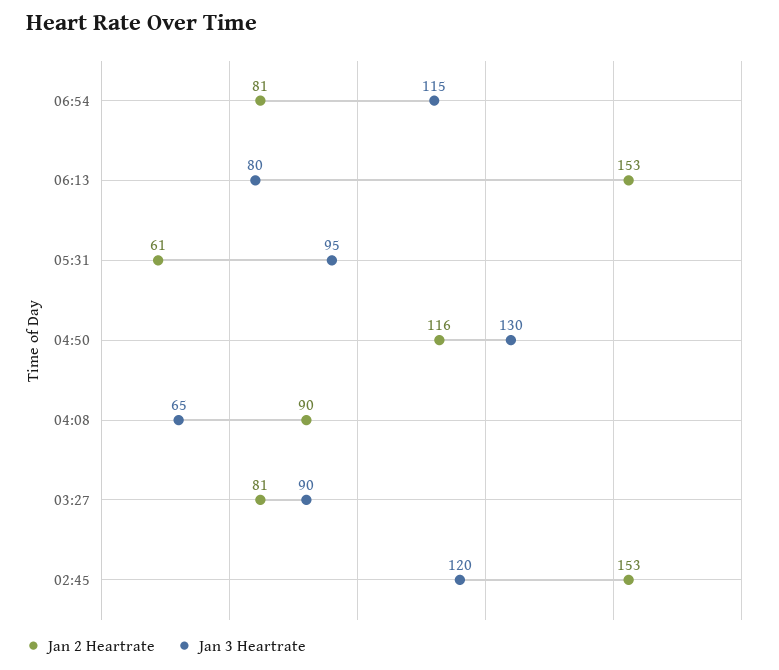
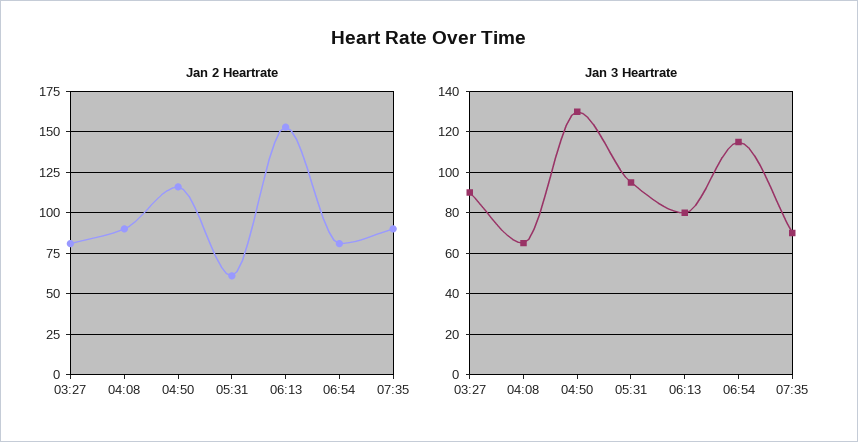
Jan 2 Heartrate, 02:45: 153 -> none
Jan 3 Heartrate, 02:45: 120 -> none
Jan 2 Heartrate, 07:35: none -> 90
Jan 3 Heartrate, 07:35: none -> 70

